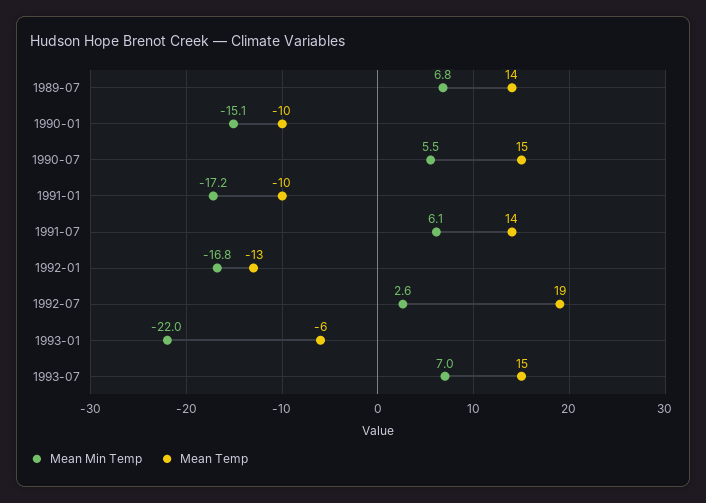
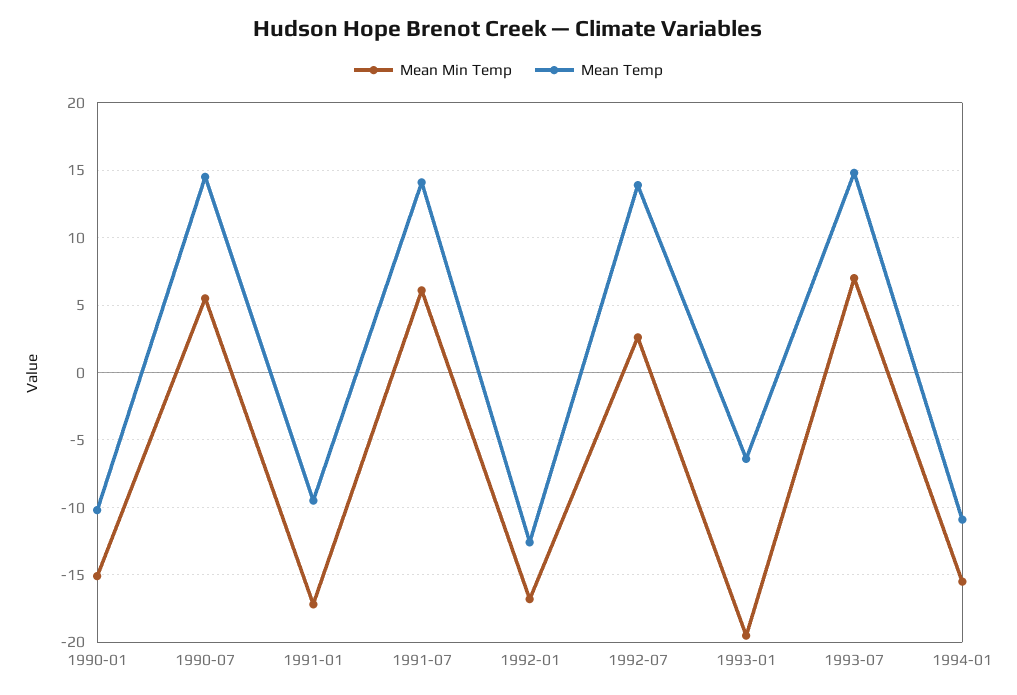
Mean Min Temp, 1989-07: 6.8 -> none
Mean Temp, 1989-07: 14 -> none
Mean Temp, 1992-07: 19 -> 14
Mean Min Temp, 1993-01: -22 -> -19.5
Mean Min Temp, 1994-01: none -> -15.5
Mean Temp, 1994-01: none -> -11

